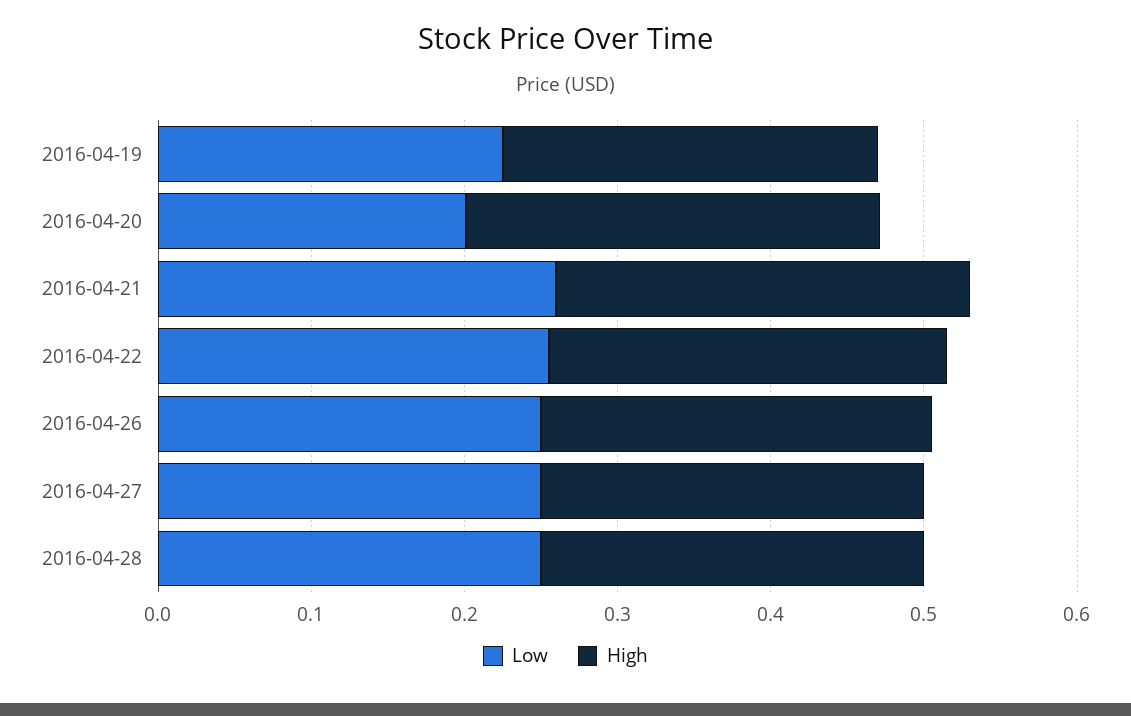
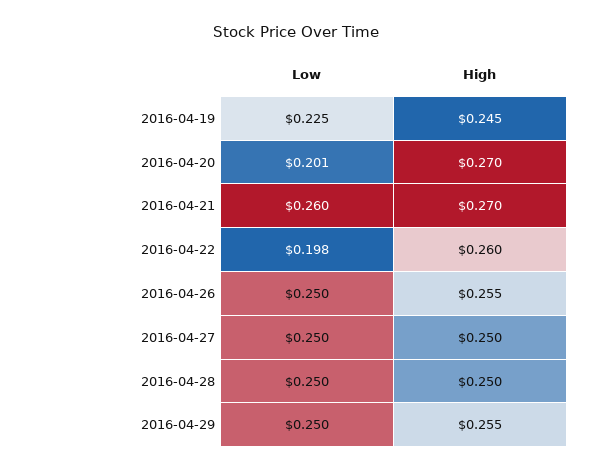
Low, 2016-04-22: 0.26 -> 0.198
Low, 2016-04-29: none -> 0.25
High, 2016-04-29: none -> 0.255

